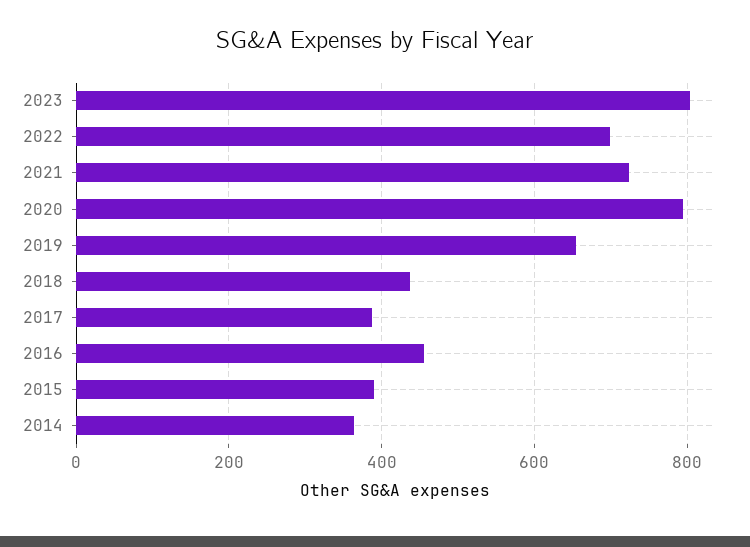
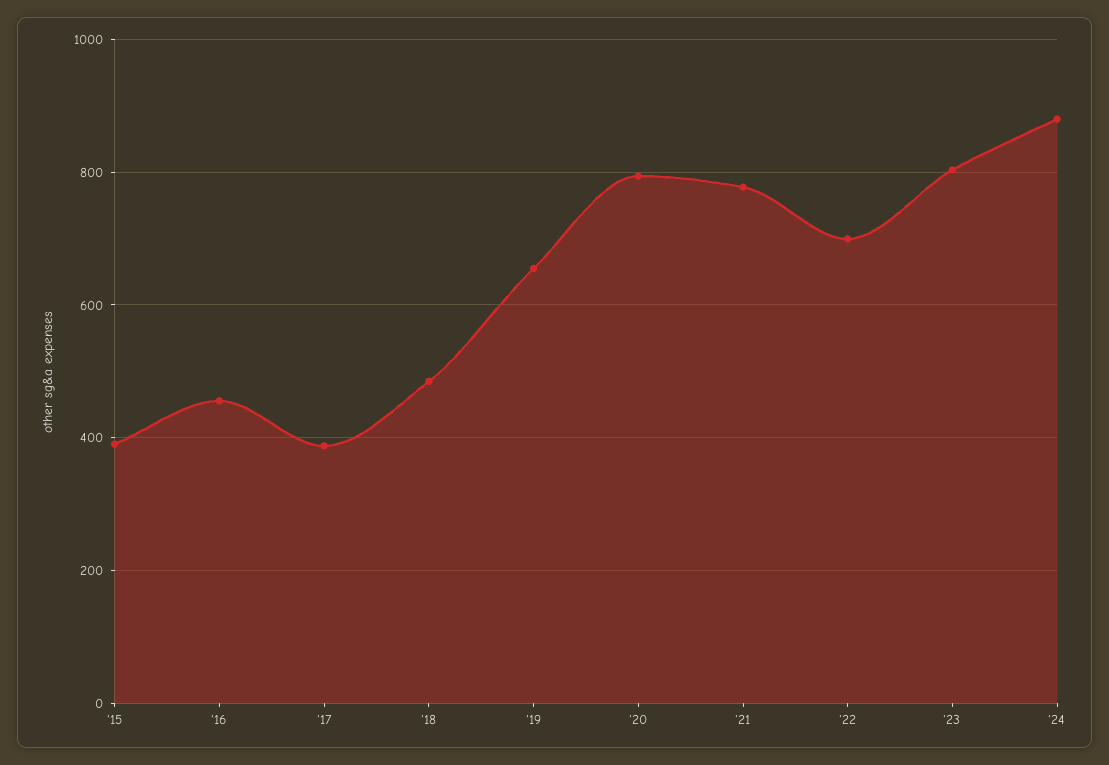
2021: 720 -> 780
2018: 440 -> 480
2014: 360 -> none
'24: none -> 880

